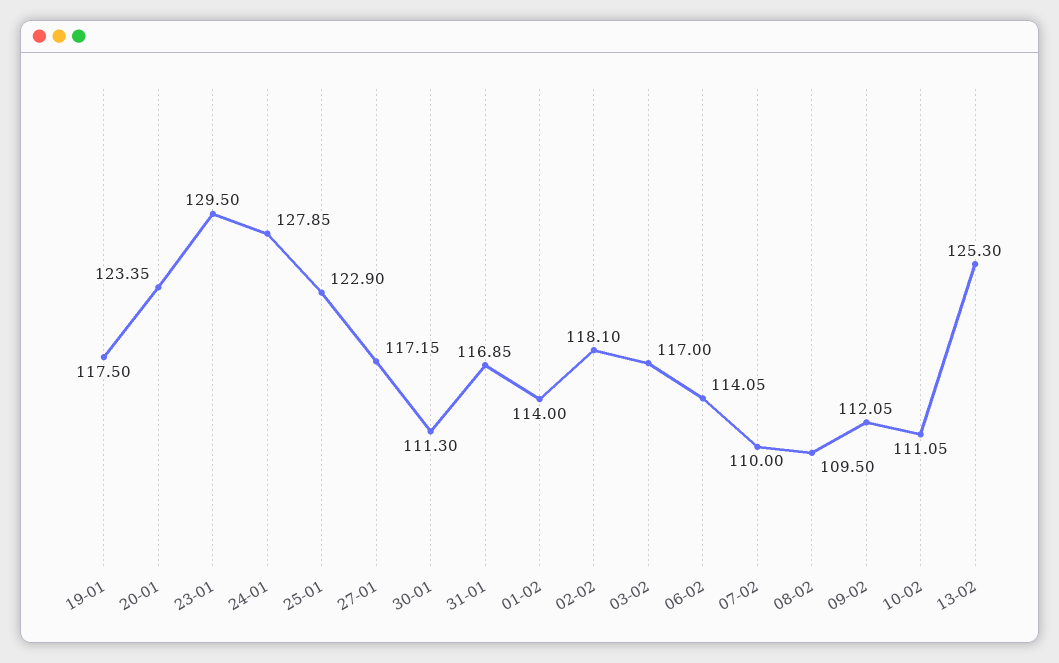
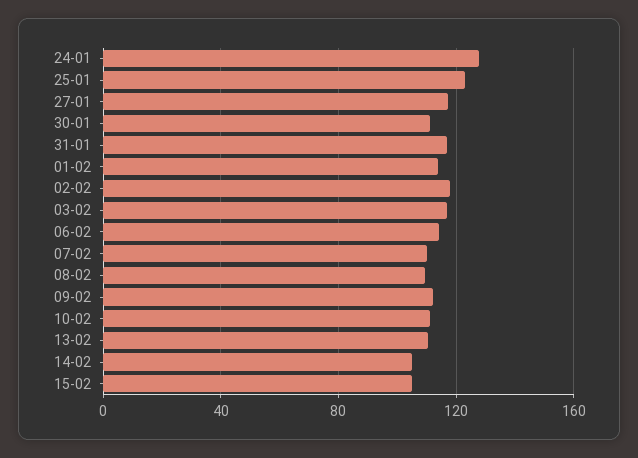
19-01: 117.5 -> none
20-01: 123.35 -> none
23-01: 129.5 -> none
13-02: 125.3 -> 110
14-02: none -> 105
15-02: none -> 105

